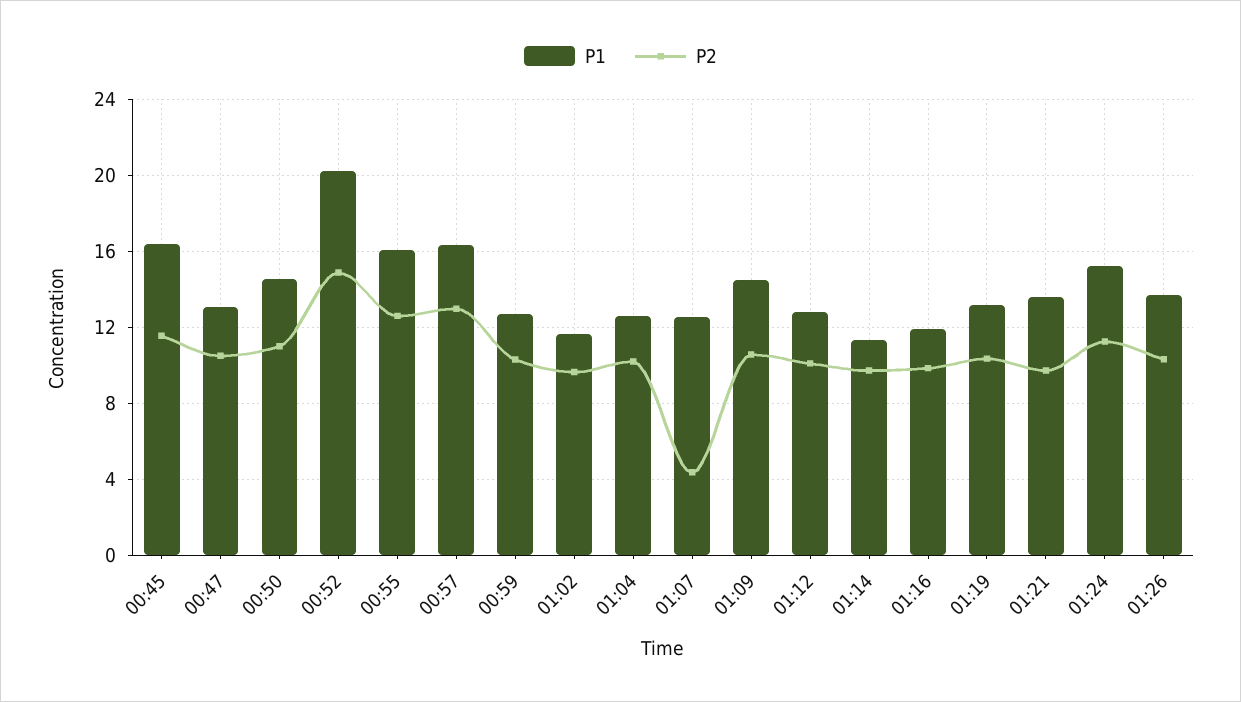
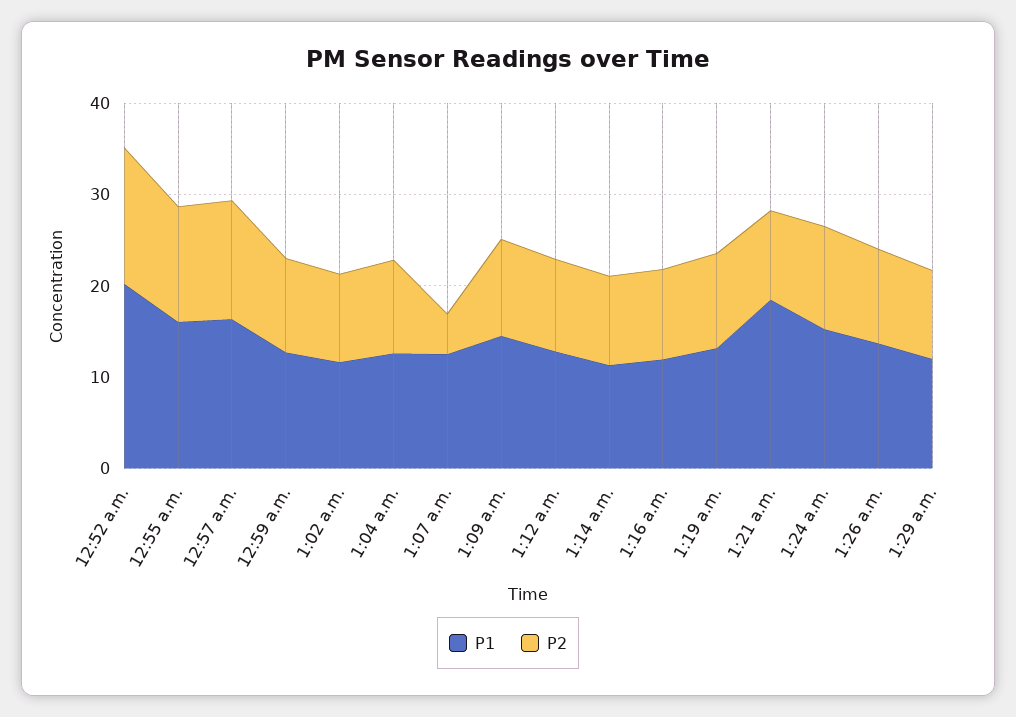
P1, 00:45: 16.5 -> none
P2, 00:45: 11.5 -> none
P1, 00:47: 13 -> none
P2, 00:47: 10.5 -> none
P1, 00:50: 14.5 -> none
P2, 00:50: 11 -> none
P1, 01:21: 13.5 -> 18
P1, 1:29 a.m.: none -> 12
P2, 1:29 a.m.: none -> 10

